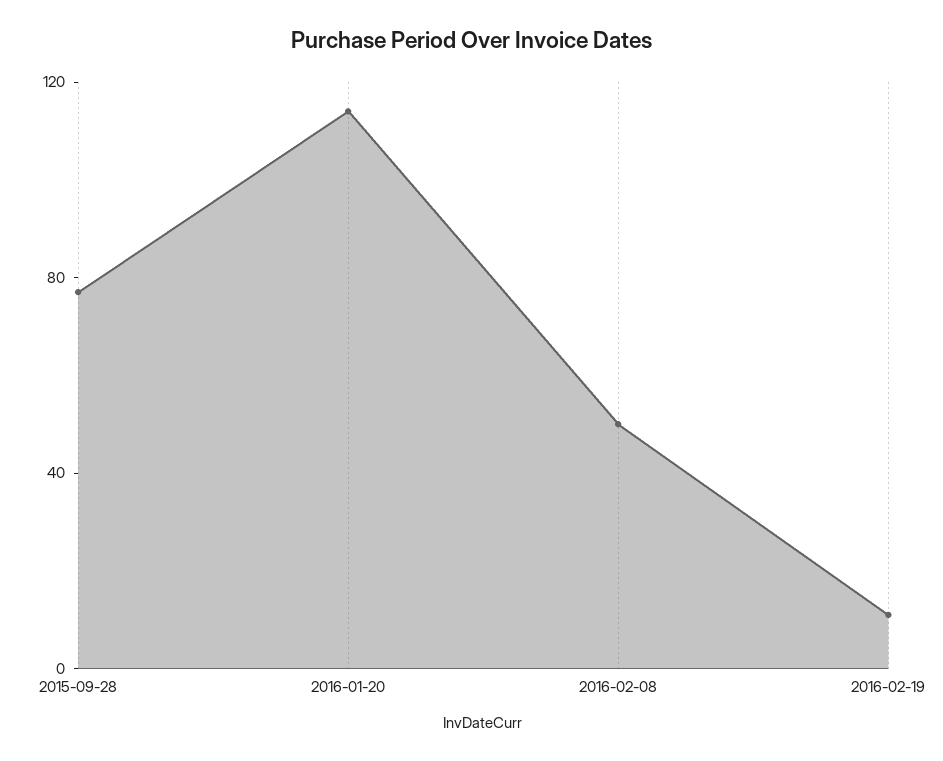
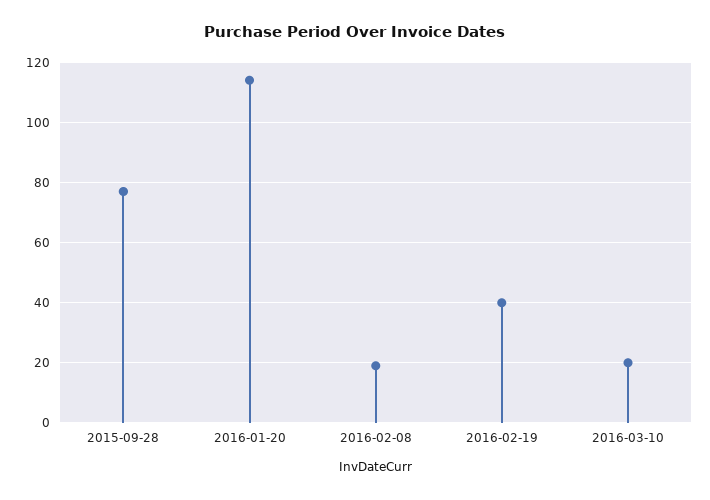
2016-02-08: 50 -> 20
2016-02-19: 10 -> 40
2016-03-10: none -> 20

